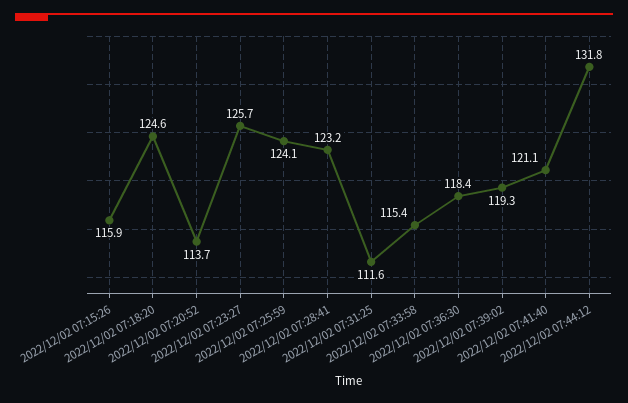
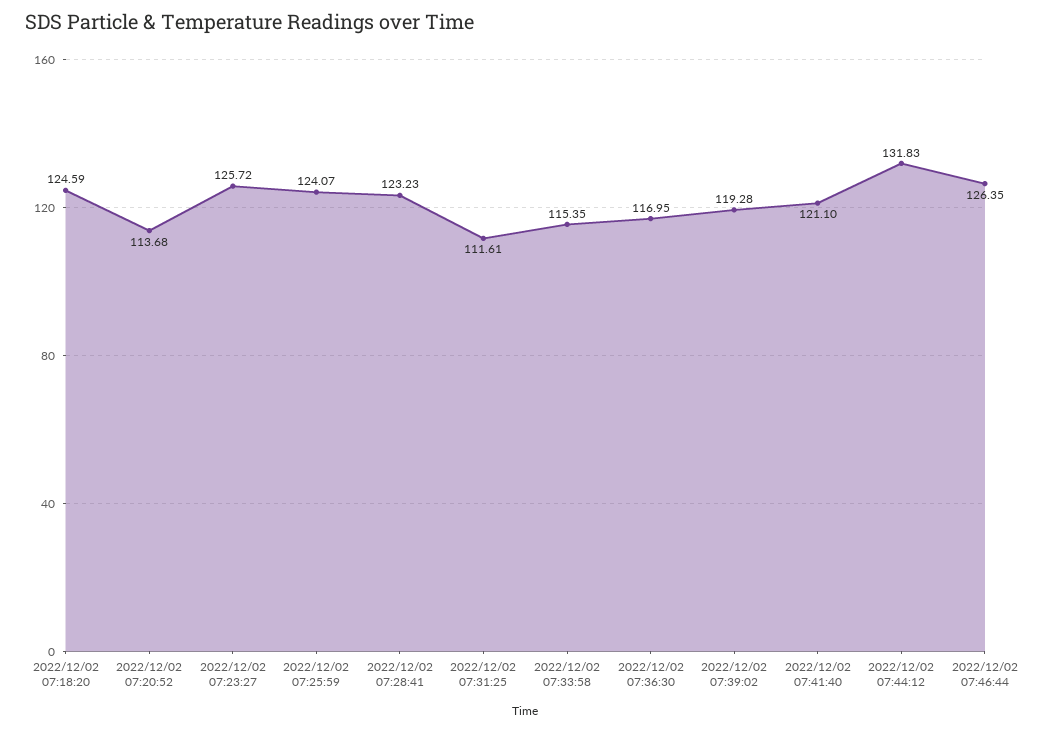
2022/12/02 07:15:26: 115.9 -> none
2022/12/02 07:36:30: 118.4 -> 116.95
2022/12/02 07:46:44: none -> 126.35

